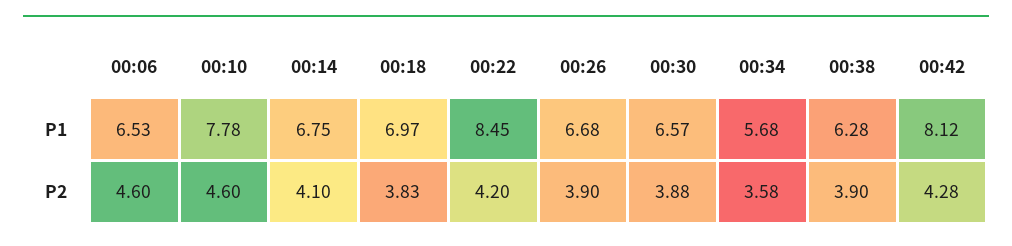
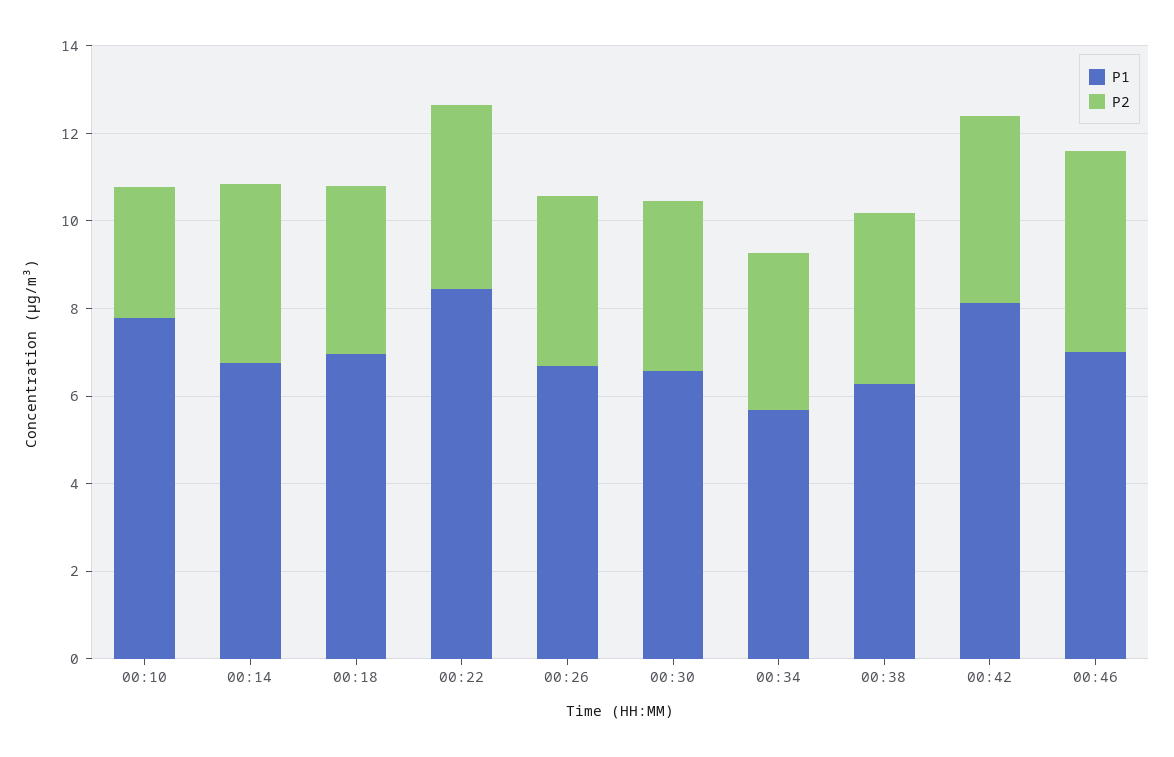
P1, 00:06: 6.53 -> none
P2, 00:06: 4.6 -> none
P2, 00:10: 4.6 -> 3
P1, 00:46: none -> 7
P2, 00:46: none -> 4.5

